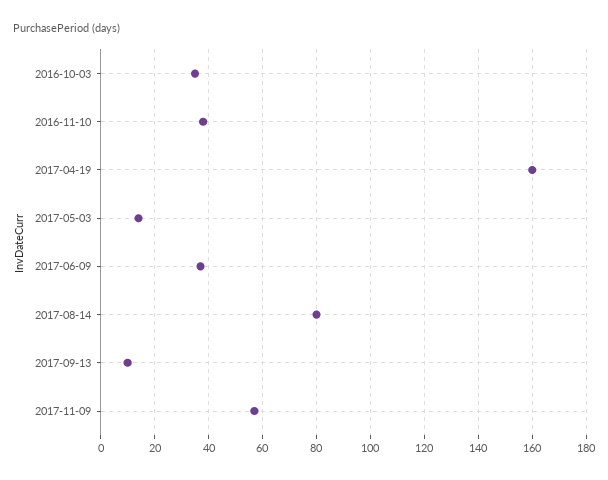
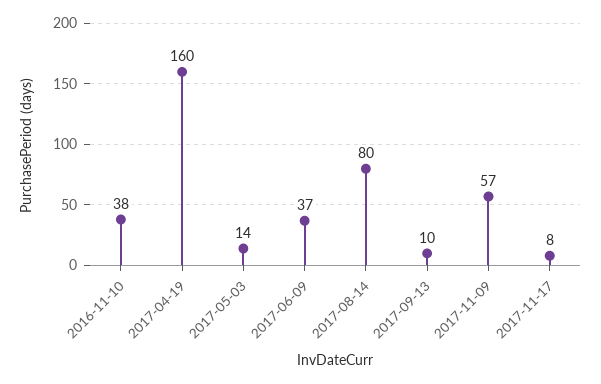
2016-10-03: 35 -> none
2017-11-17: none -> 8

